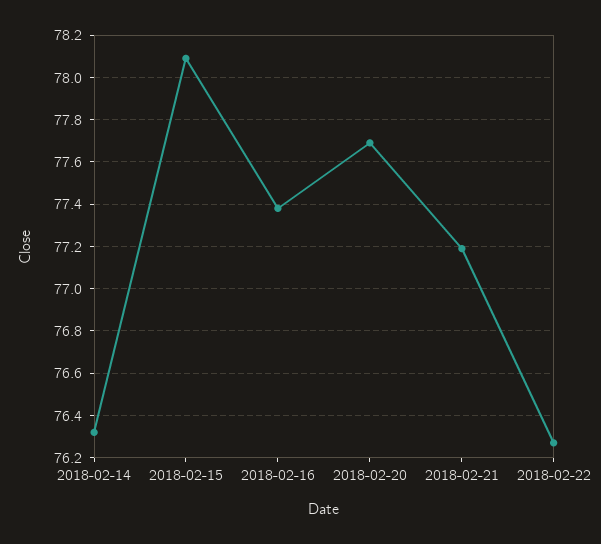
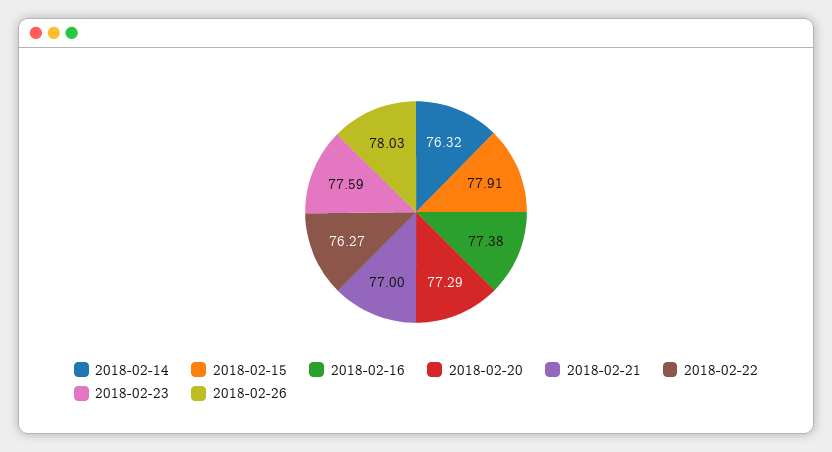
2018-02-15: 78.1 -> 77.91
2018-02-20: 77.7 -> 77.29
2018-02-21: 77.2 -> 77
2018-02-23: none -> 77.59
2018-02-26: none -> 78.03

